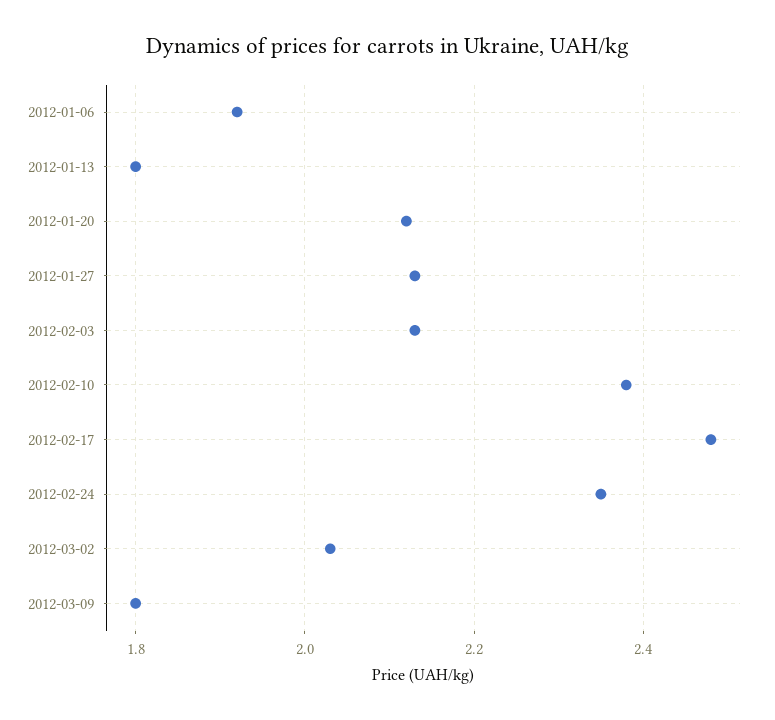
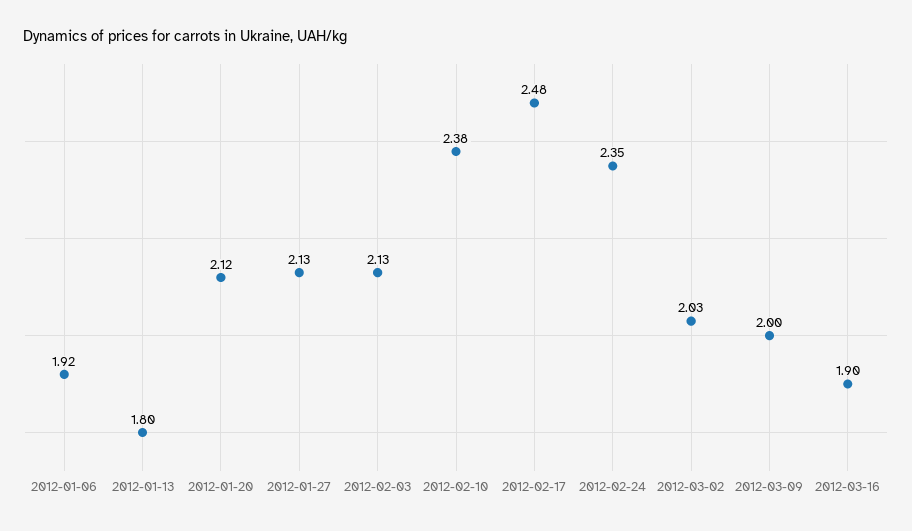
2012-03-09: 1.8 -> 2
2012-03-16: none -> 1.9

